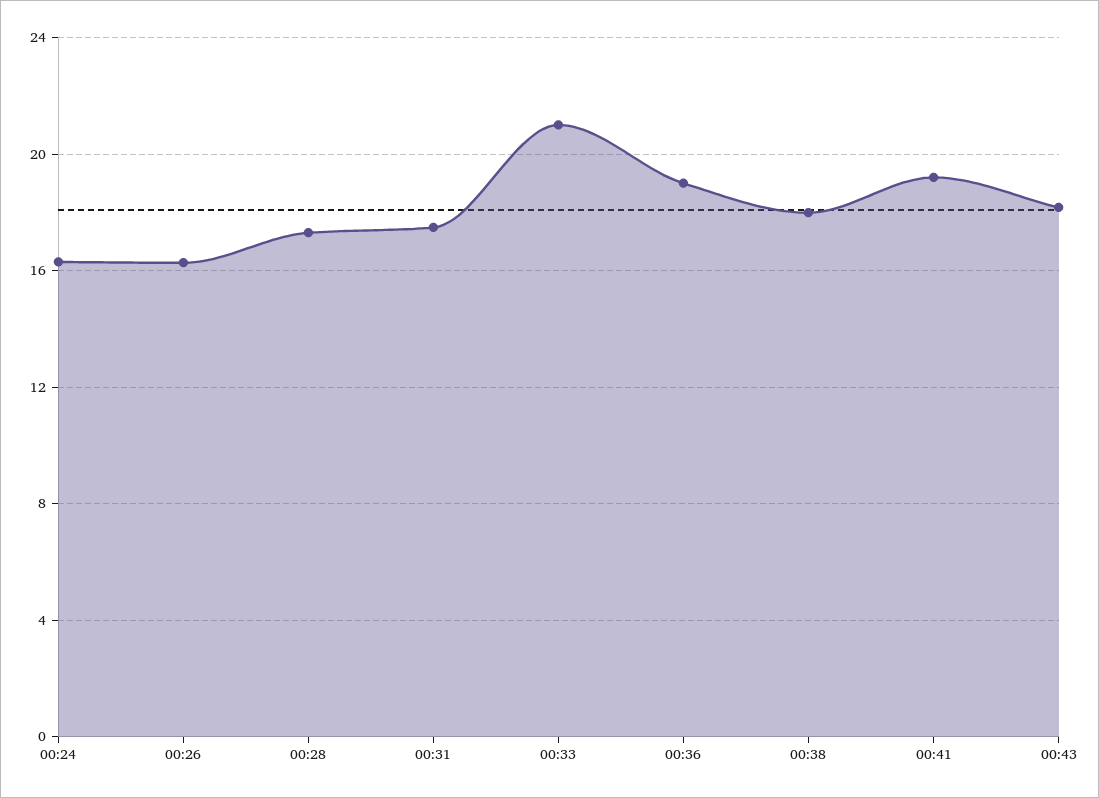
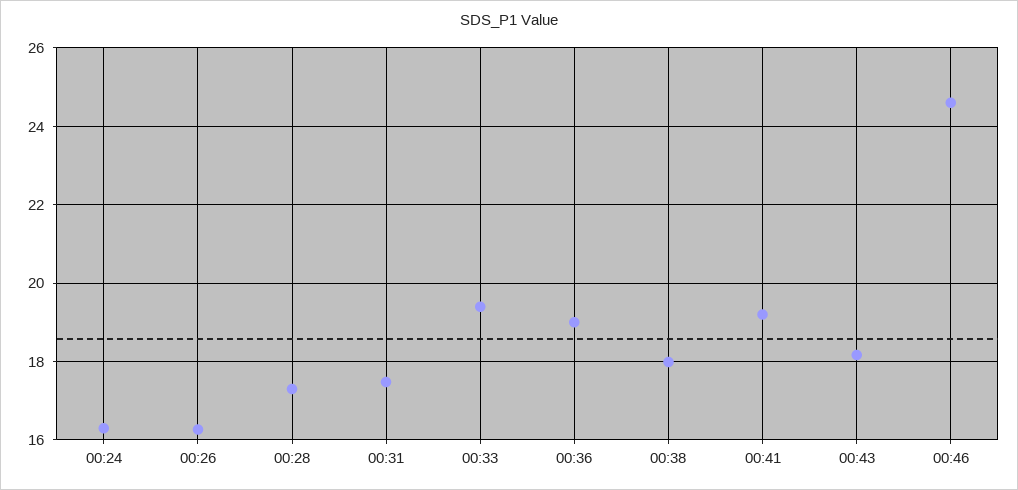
00:33: 21 -> 19.4
00:46: none -> 24.6

